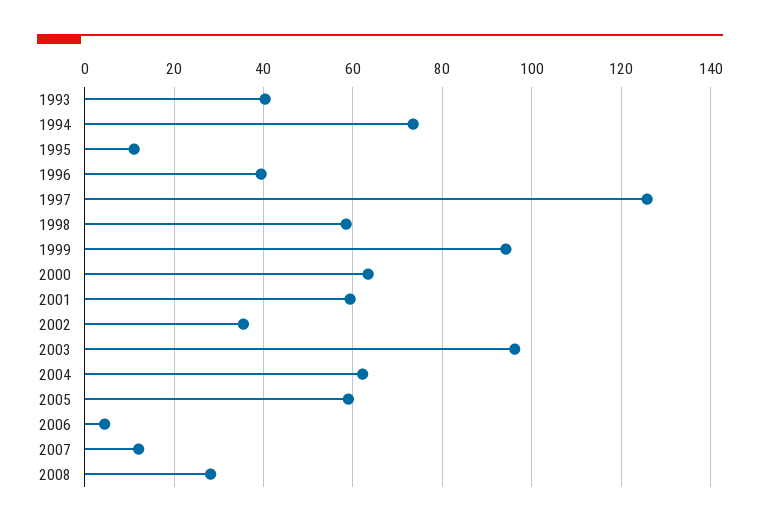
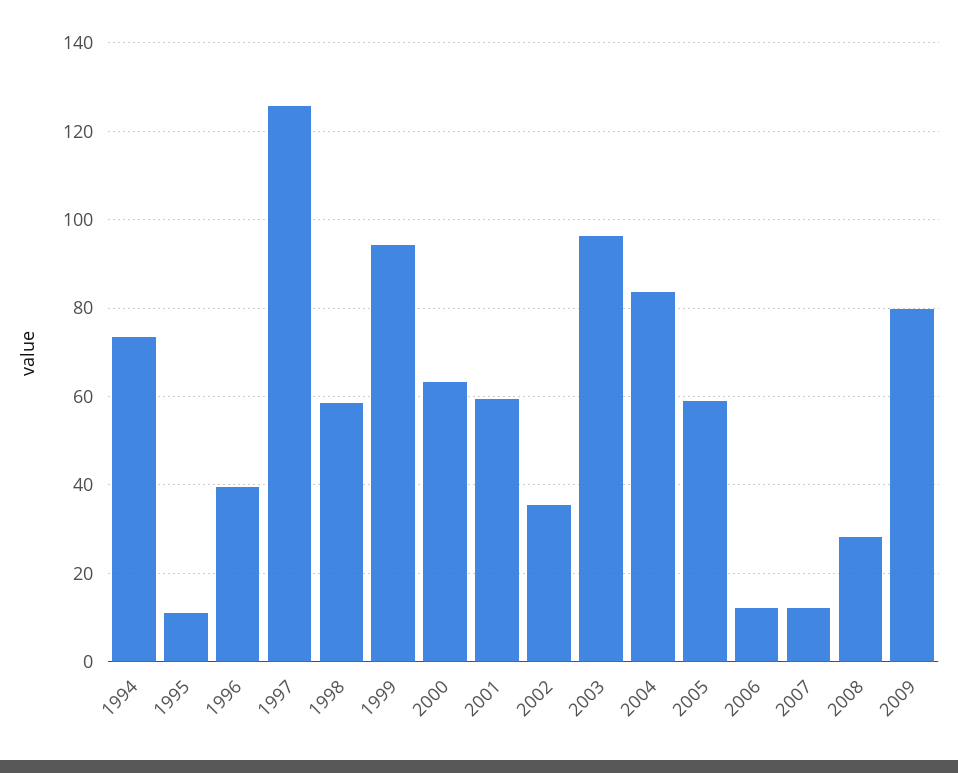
1993: 40 -> none
2004: 62 -> 84
2006: 4 -> 12
2009: none -> 80

